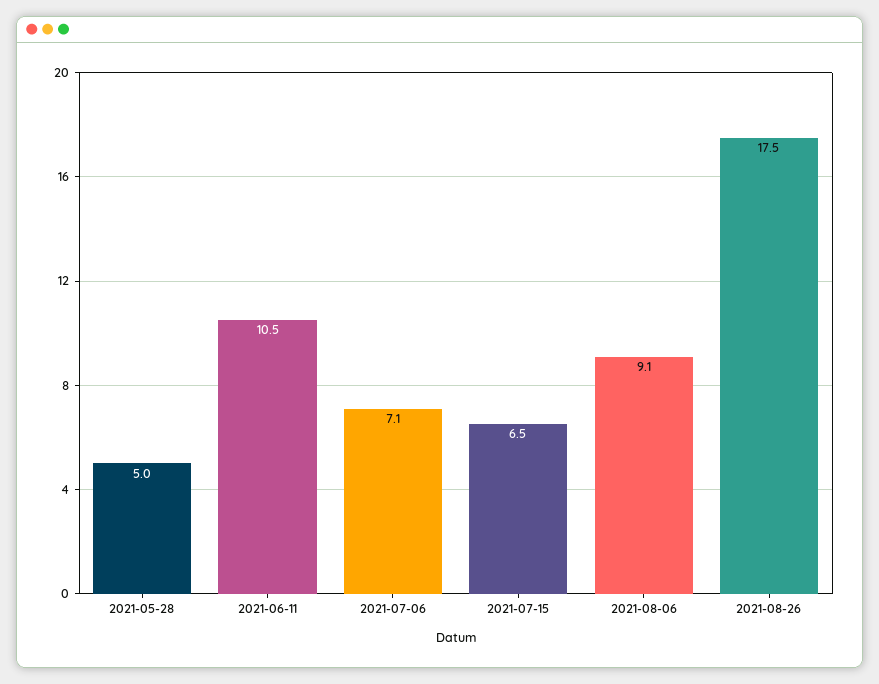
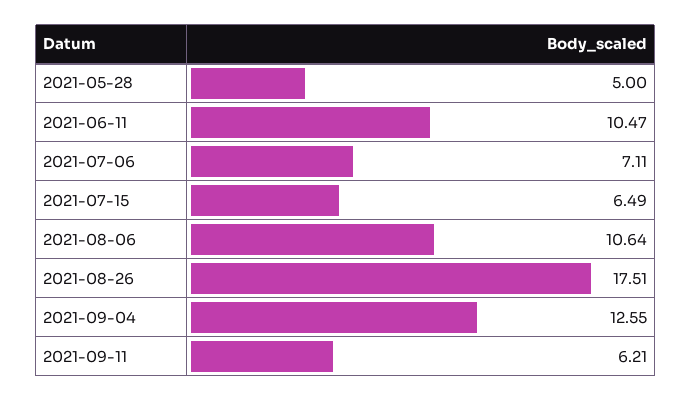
2021-08-06: 9.1 -> 10.64
2021-09-04: none -> 12.55
2021-09-11: none -> 6.21

